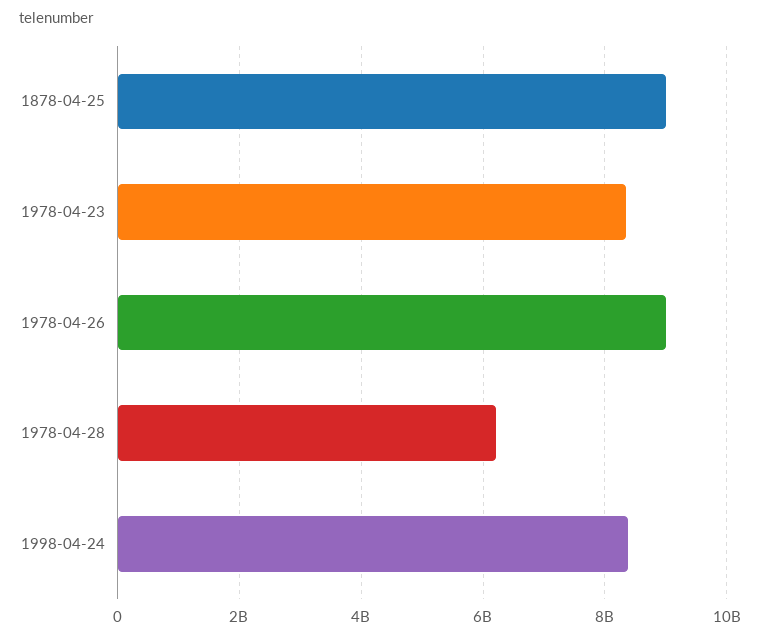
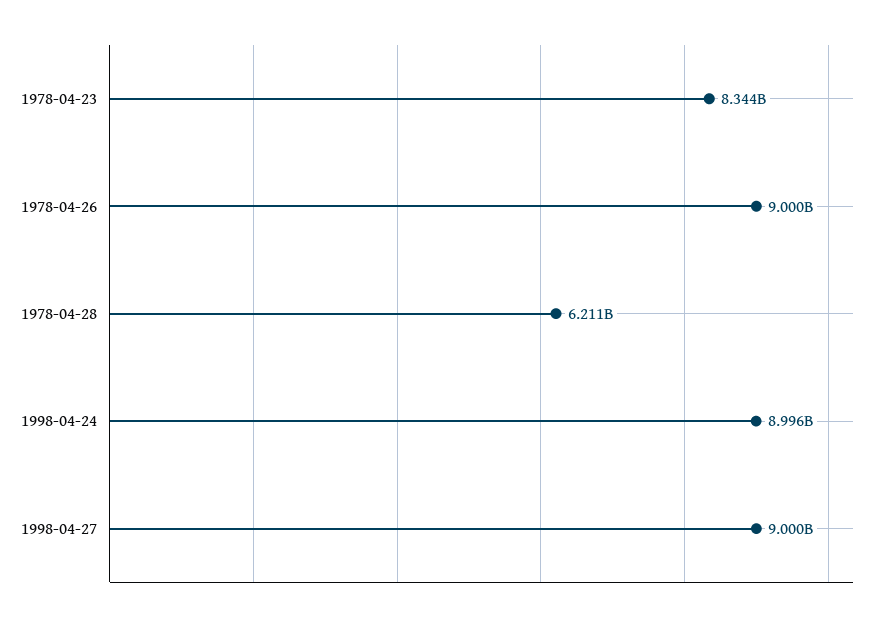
1878-04-25: 9000000000 -> none
1998-04-24: 8400000000 -> 8996000000
1998-04-27: none -> 9000000000

